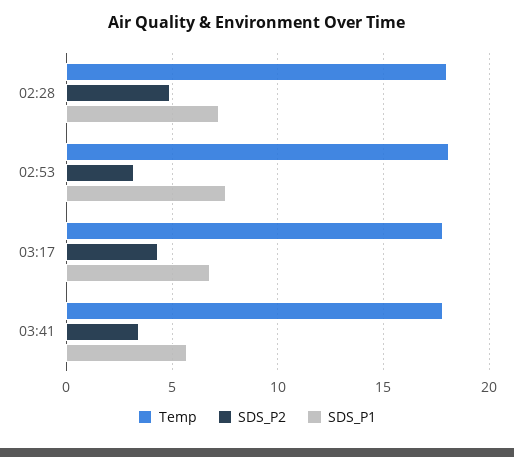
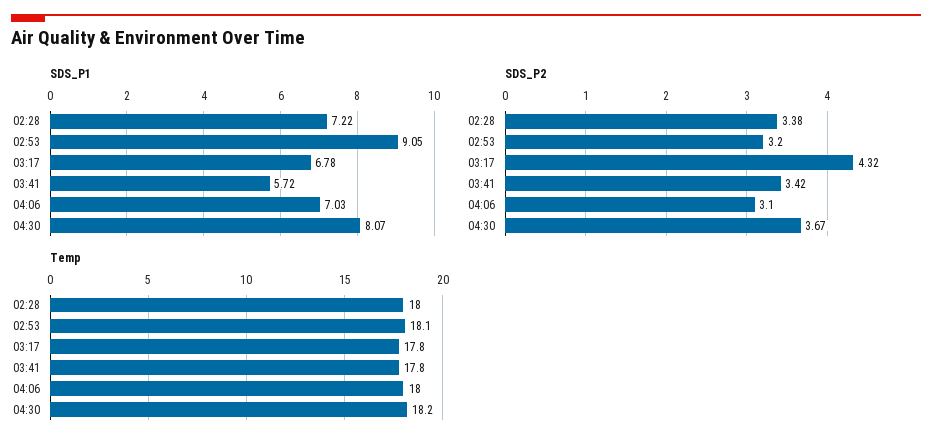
SDS_P2, 02:28: 5 -> 3.38
SDS_P1, 02:53: 7.5 -> 9.05
SDS_P1, 04:06: none -> 7.03
SDS_P1, 04:30: none -> 8.07
SDS_P2, 04:06: none -> 3.1
SDS_P2, 04:30: none -> 3.67
Temp, 04:06: none -> 18
Temp, 04:30: none -> 18.2

